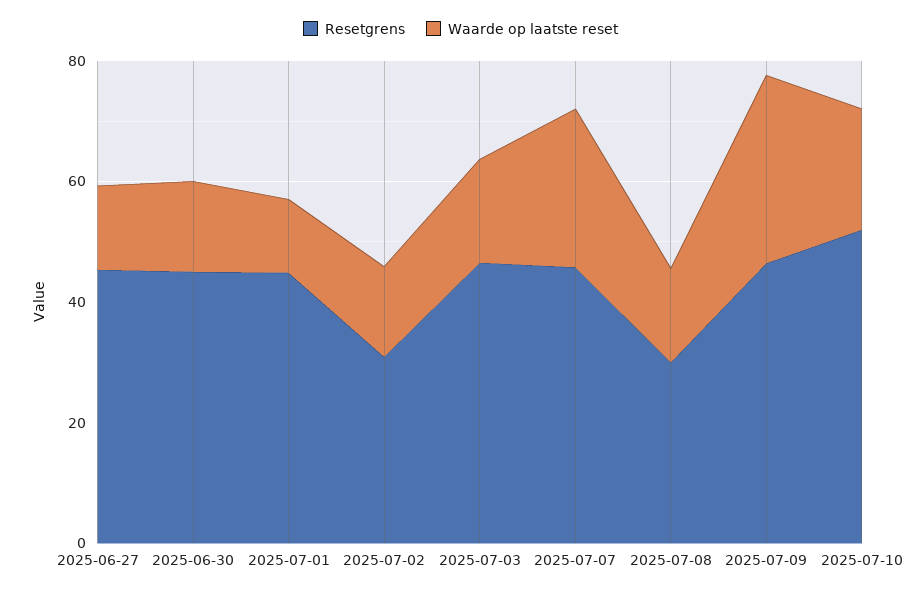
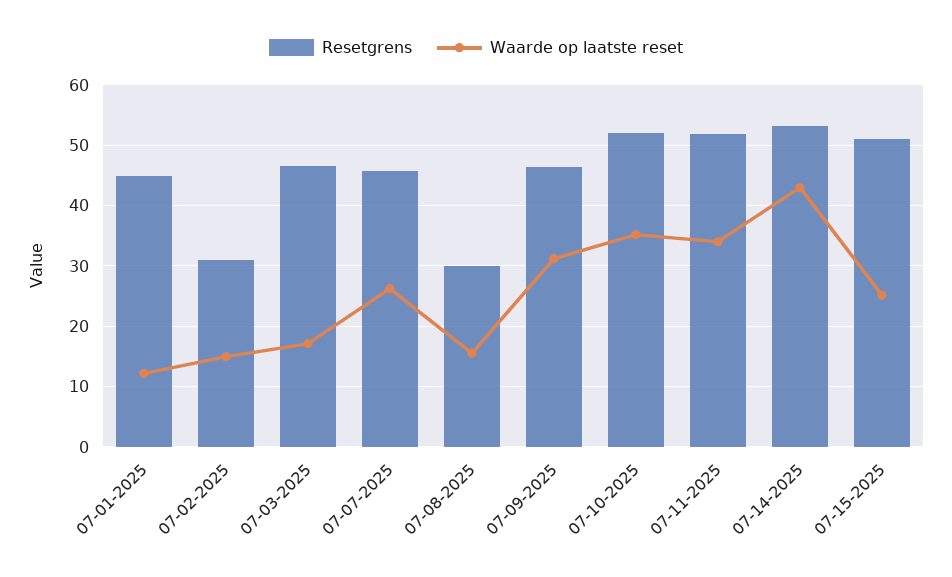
Resetgrens, 2025-06-27: 45 -> none
Waarde op laatste reset, 2025-06-27: 15 -> none
Resetgrens, 2025-06-30: 45 -> none
Waarde op laatste reset, 2025-06-30: 15 -> none
Waarde op laatste reset, 2025-07-10: 20 -> 35
Resetgrens, 07-11-2025: none -> 52
Waarde op laatste reset, 07-11-2025: none -> 34
Resetgrens, 07-14-2025: none -> 53
Waarde op laatste reset, 07-14-2025: none -> 43
Resetgrens, 07-15-2025: none -> 51
Waarde op laatste reset, 07-15-2025: none -> 25

